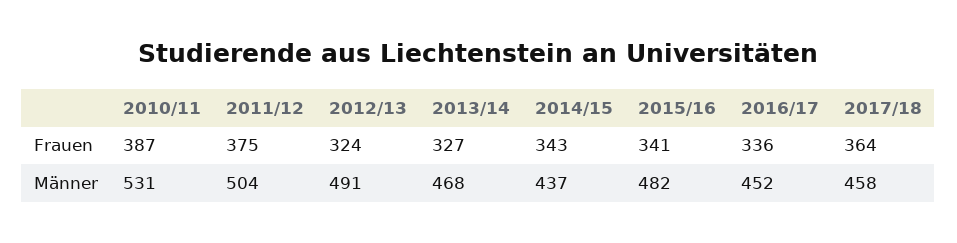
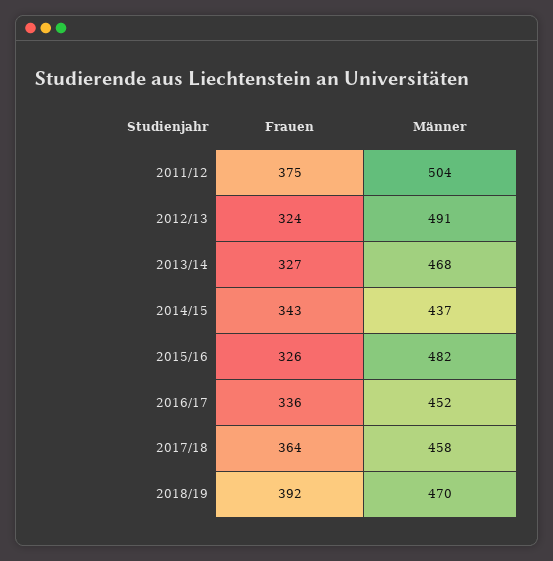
2010/11, Frauen: 387 -> none
2015/16, Frauen: 341 -> 326
2010/11, Männer: 531 -> none
2018/19, Frauen: none -> 392
2018/19, Männer: none -> 470

